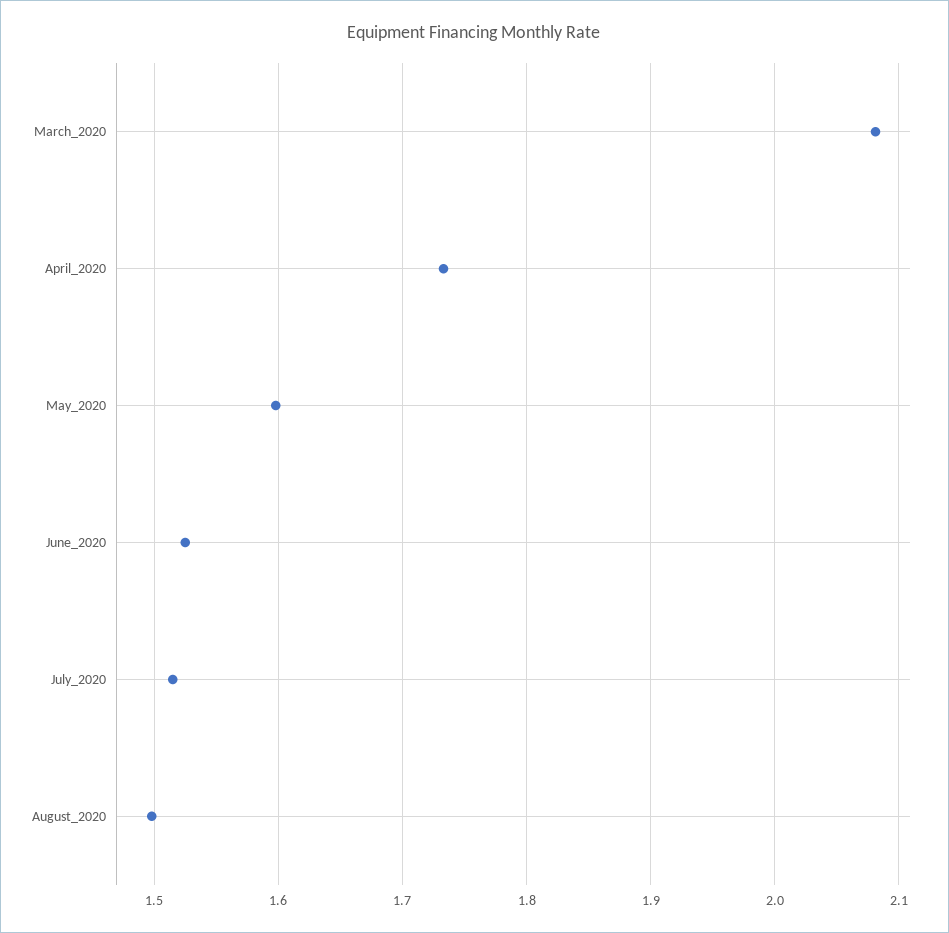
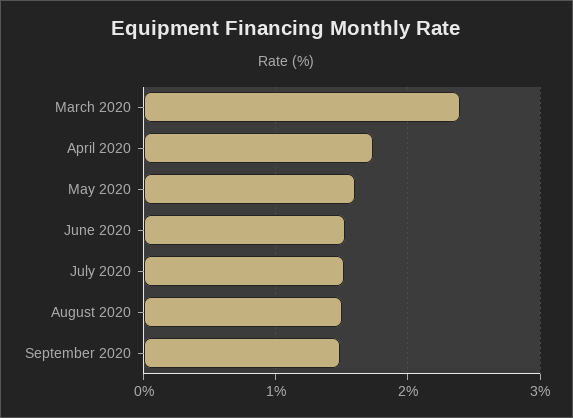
March_2020: 2.08 -> 2.4
September 2020: none -> 1.5

